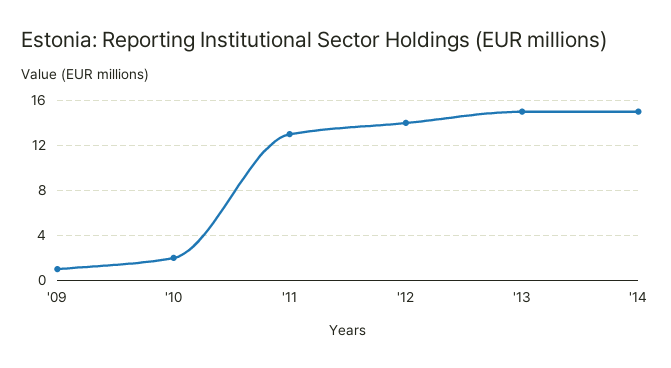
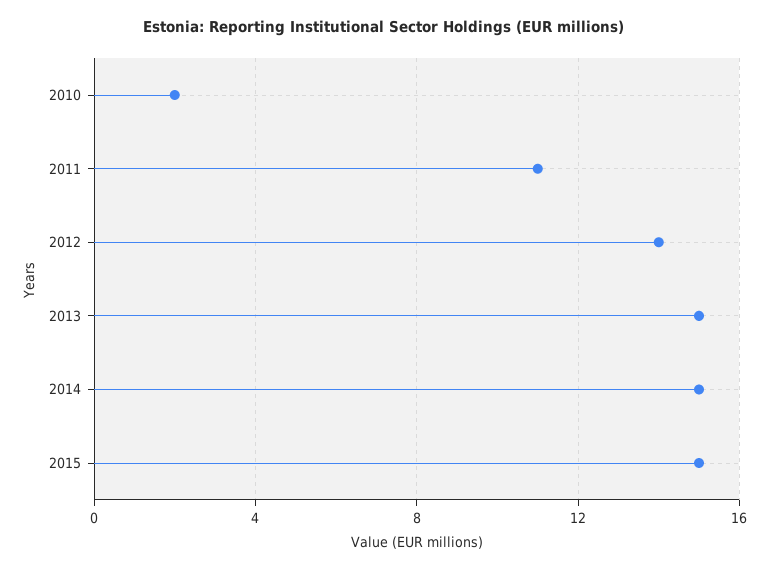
'09: 1 -> none
'11: 13 -> 11
2015: none -> 15

